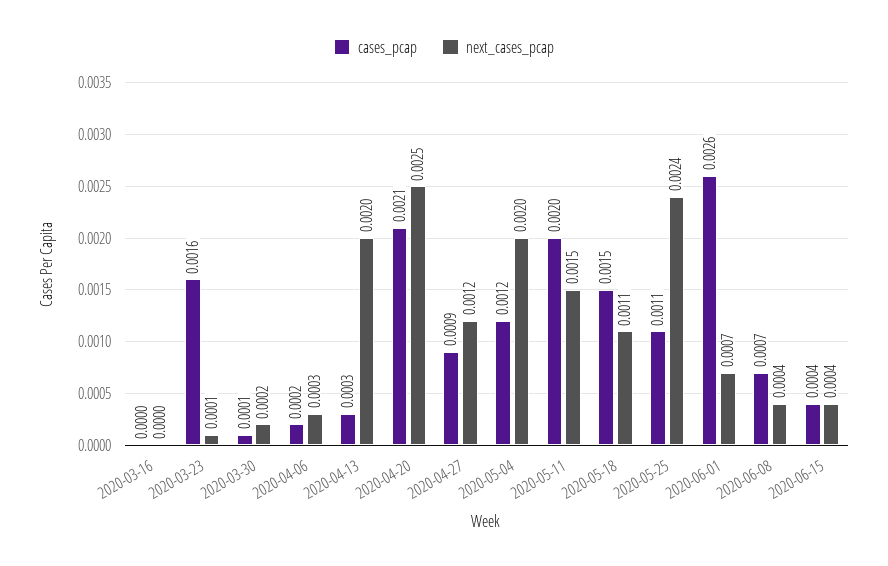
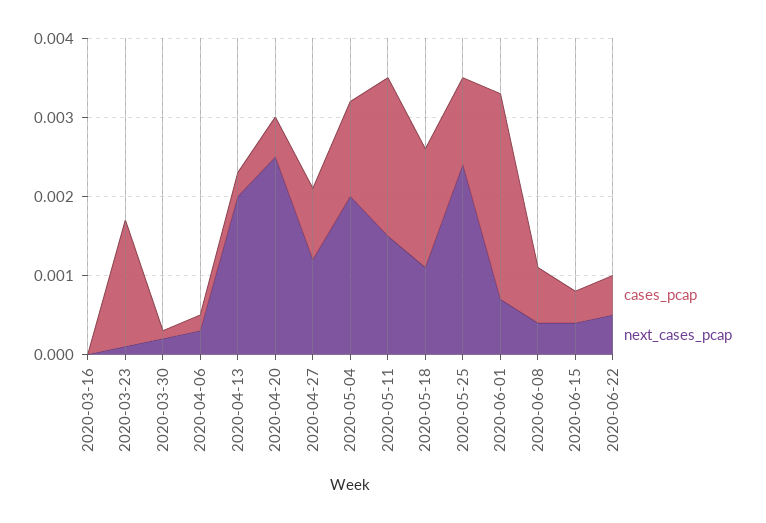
cases_pcap, 2020-04-20: 0.0021 -> 0.0005
cases_pcap, 2020-06-22: none -> 0.0005
next_cases_pcap, 2020-06-22: none -> 0.0005

